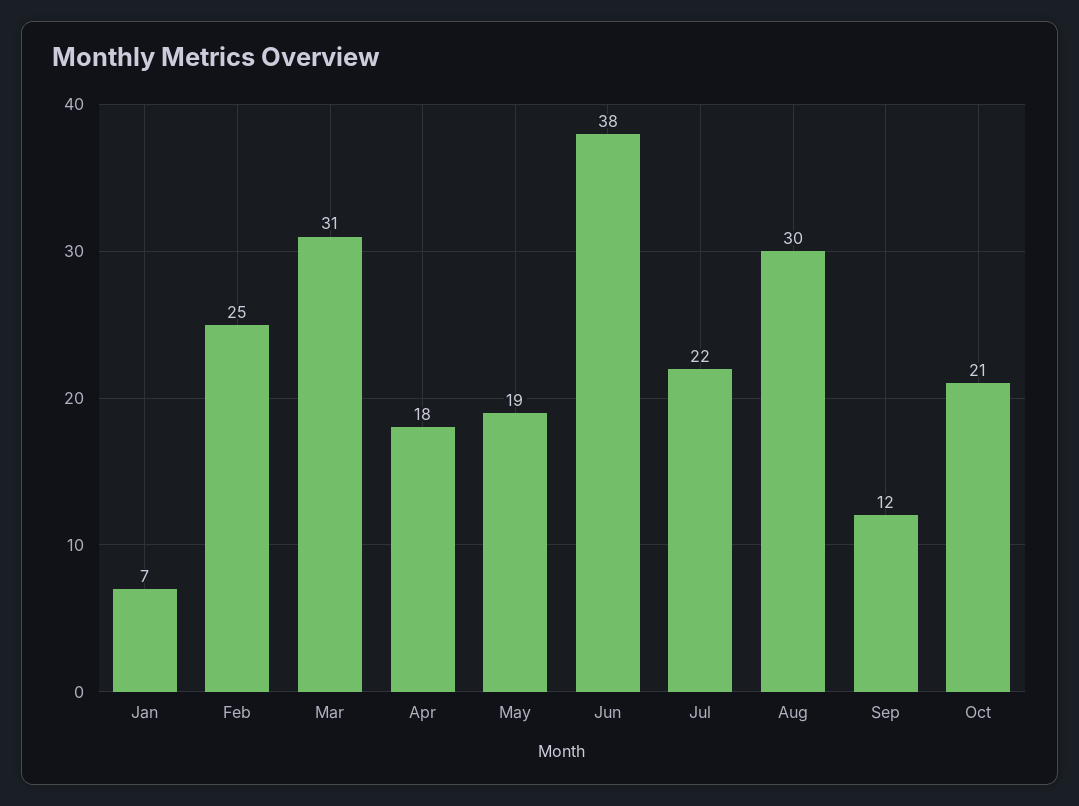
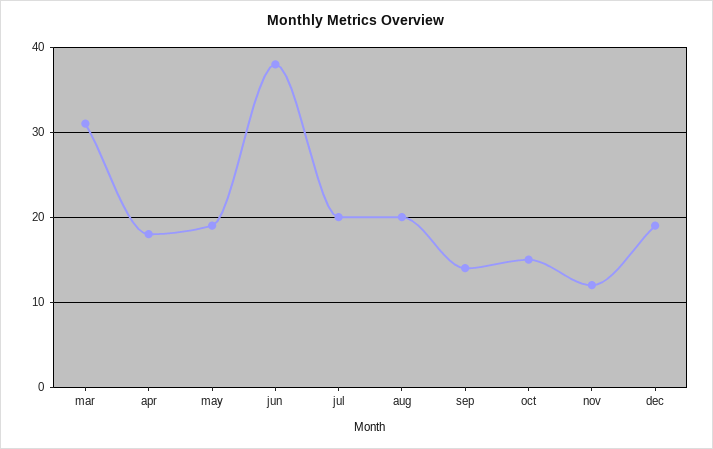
Jan: 7 -> none
Feb: 25 -> none
Jul: 22 -> 20
Aug: 30 -> 20
Sep: 12 -> 14
Oct: 21 -> 15
nov: none -> 12
dec: none -> 19

